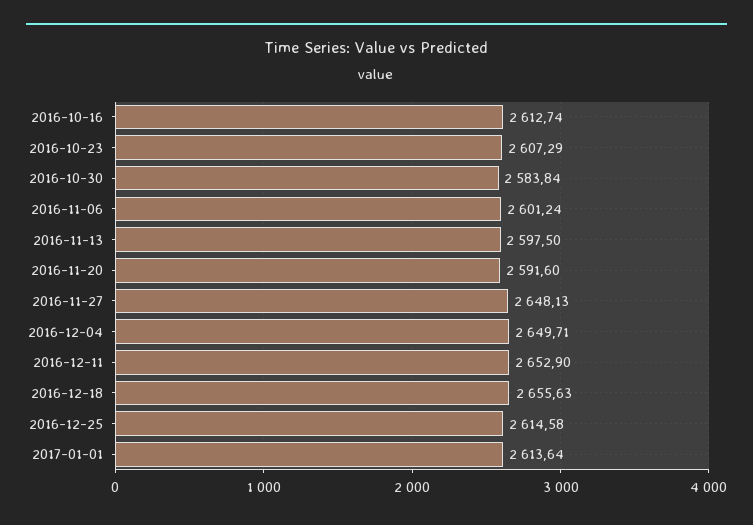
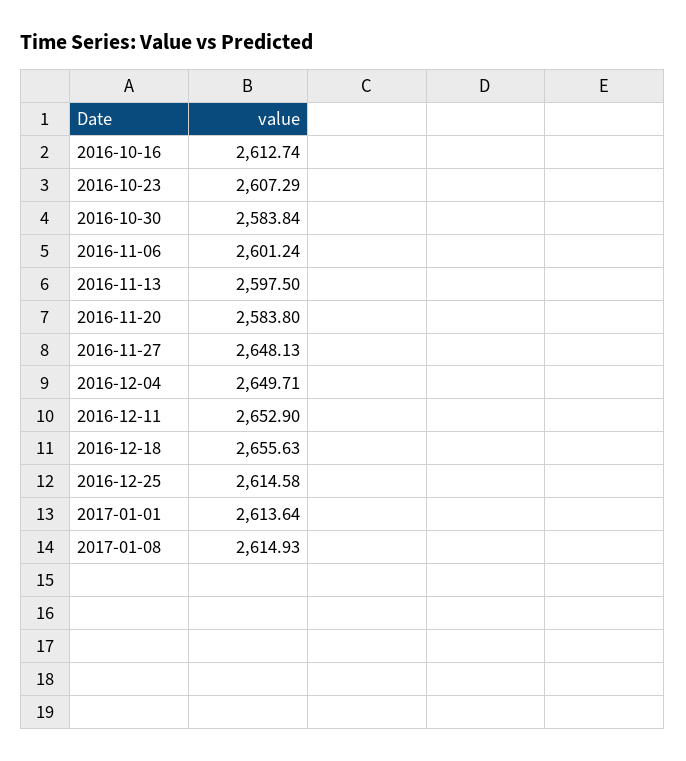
2016-11-20: 2591.6 -> 2583.8
2017-01-08: none -> 2614.93

